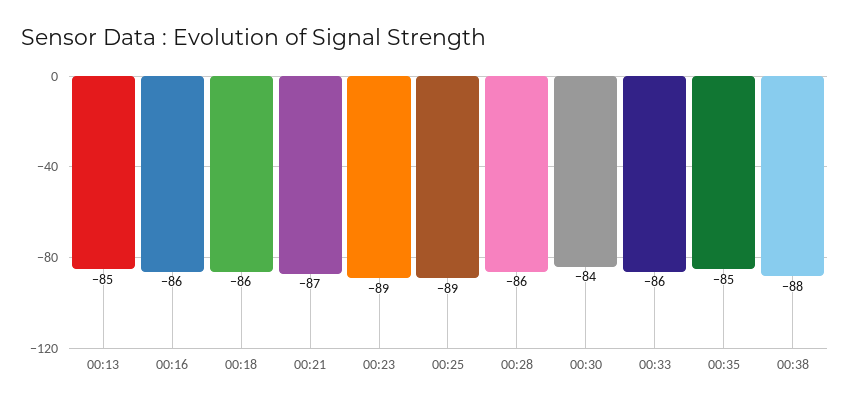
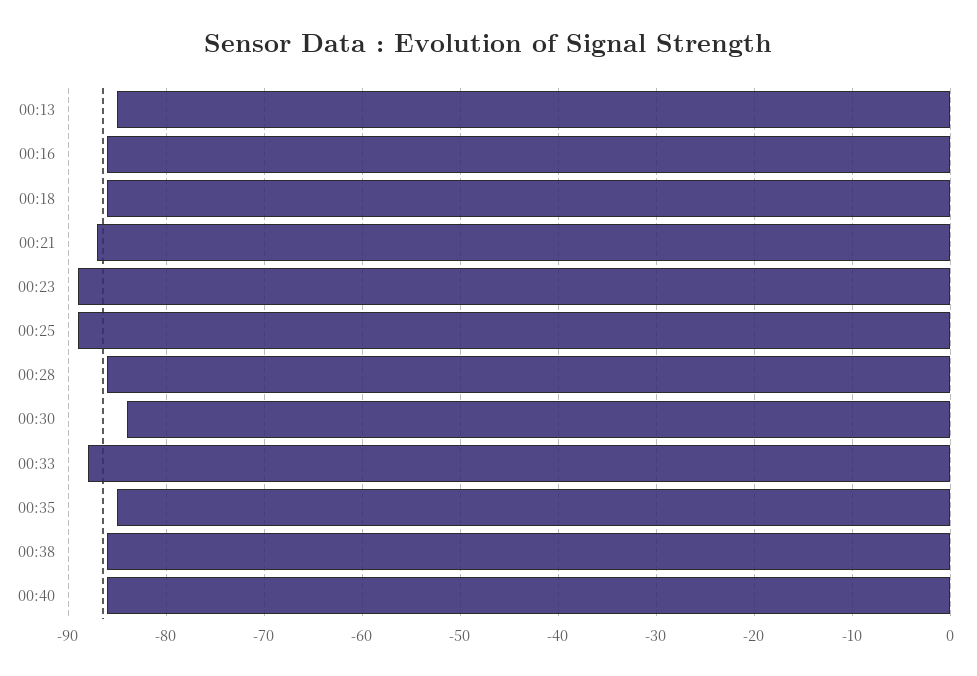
00:33: -86 -> -88
00:38: -88 -> -86
00:40: none -> -86

